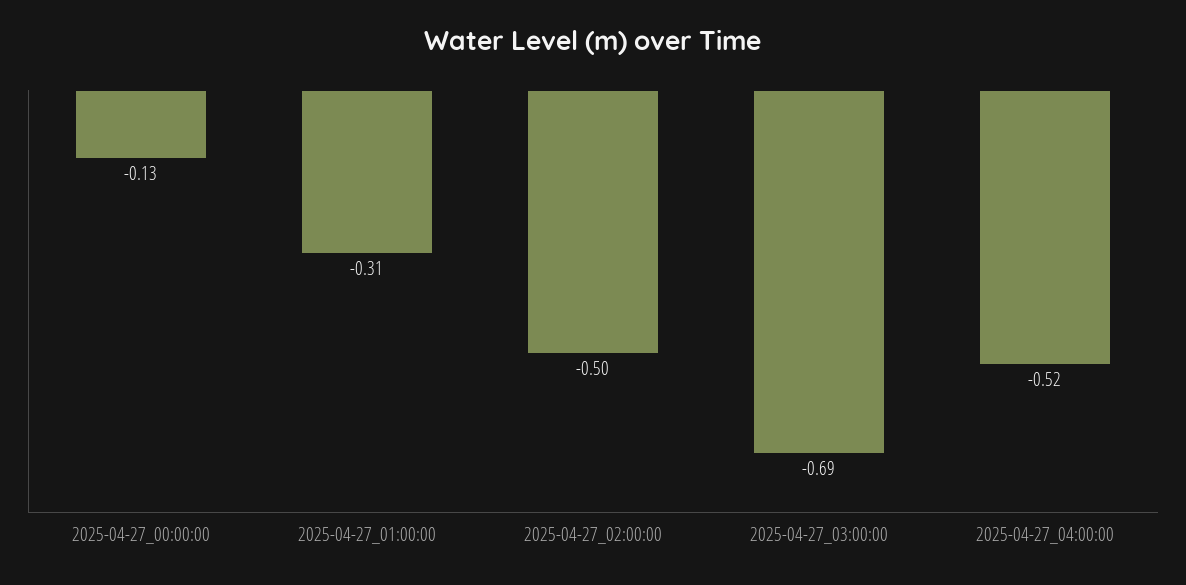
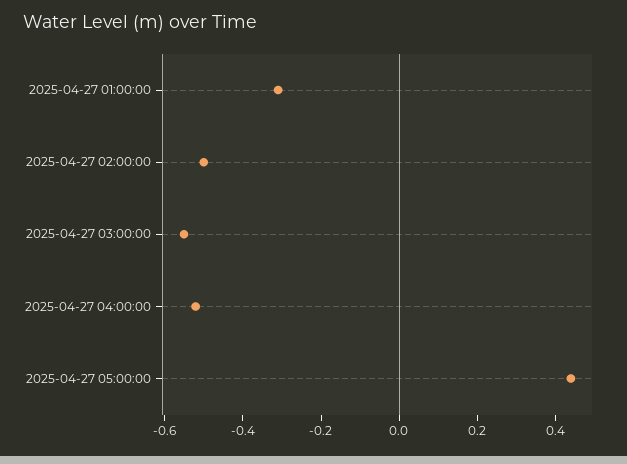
2025-04-27_00:00:00: -0.13 -> none
2025-04-27_03:00:00: -0.69 -> -0.55
2025-04-27 05:00:00: none -> 0.45

